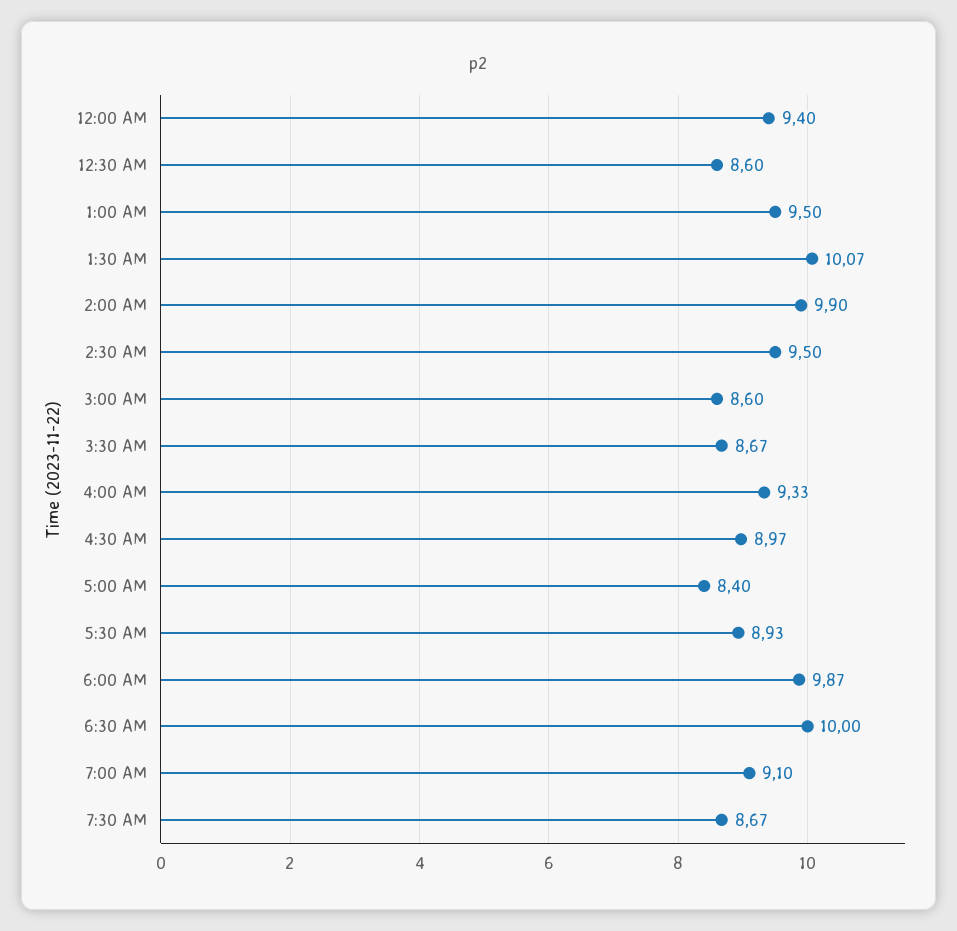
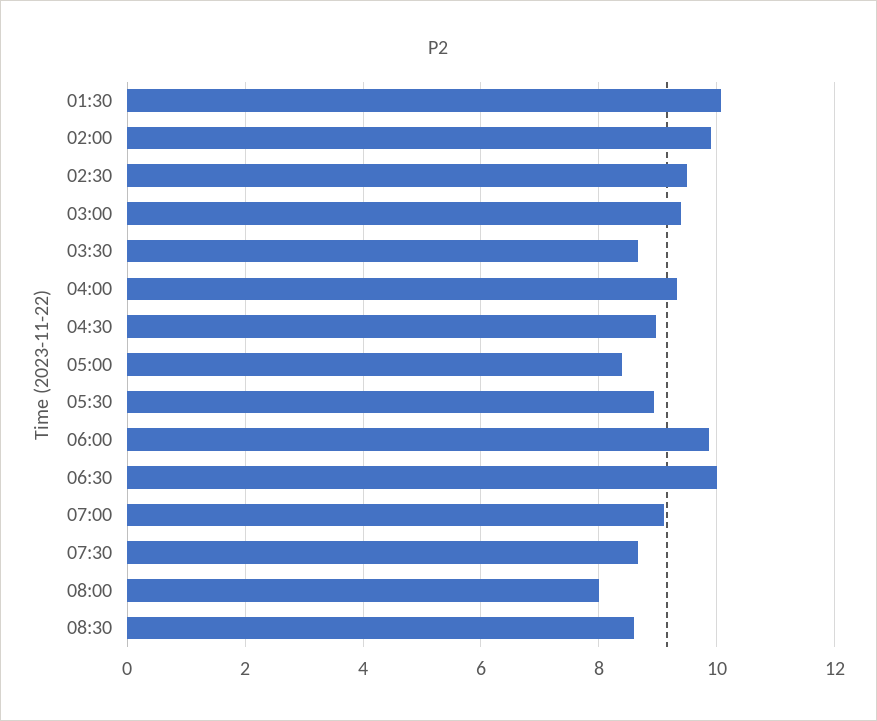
12:00 AM: 9.4 -> none
12:30 AM: 8.6 -> none
1:00 AM: 9.5 -> none
3:00 AM: 8.6 -> 9.4
08:00: none -> 8
08:30: none -> 8.6

